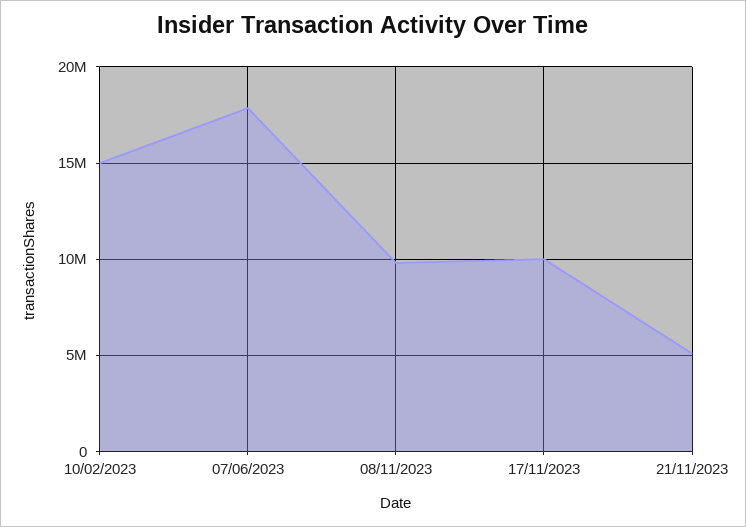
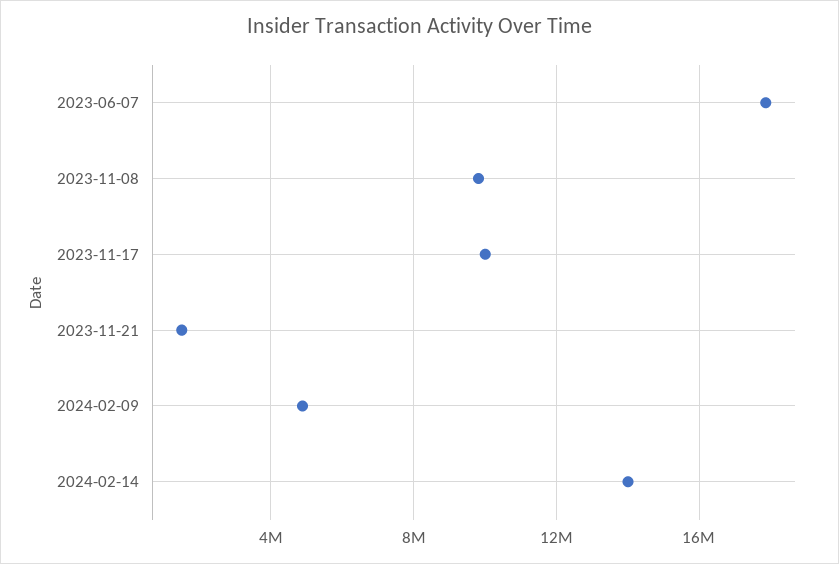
10/02/2023: 15000000 -> none
21/11/2023: 5000000 -> 1500000
2024-02-09: none -> 5000000
2024-02-14: none -> 14000000

